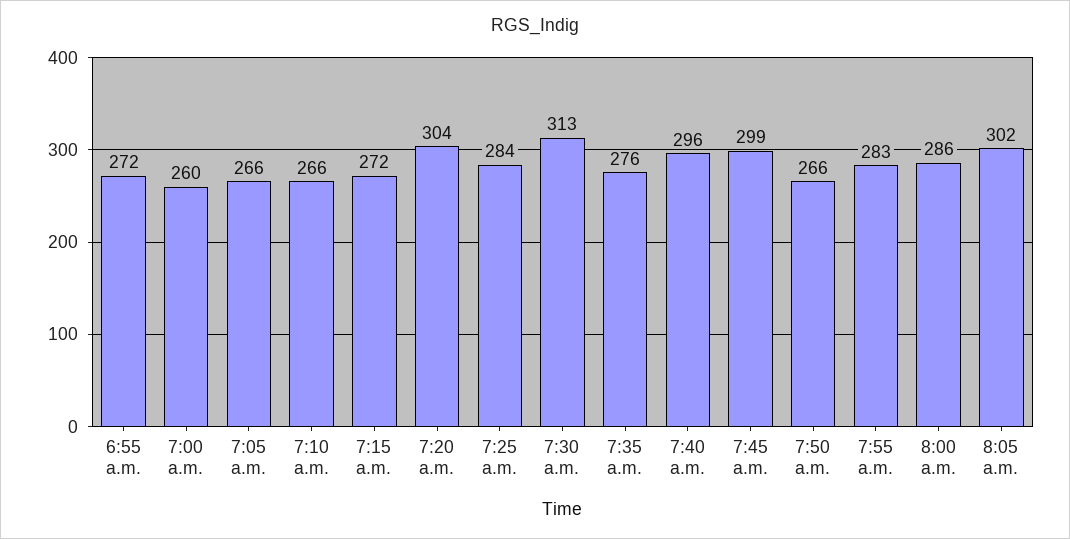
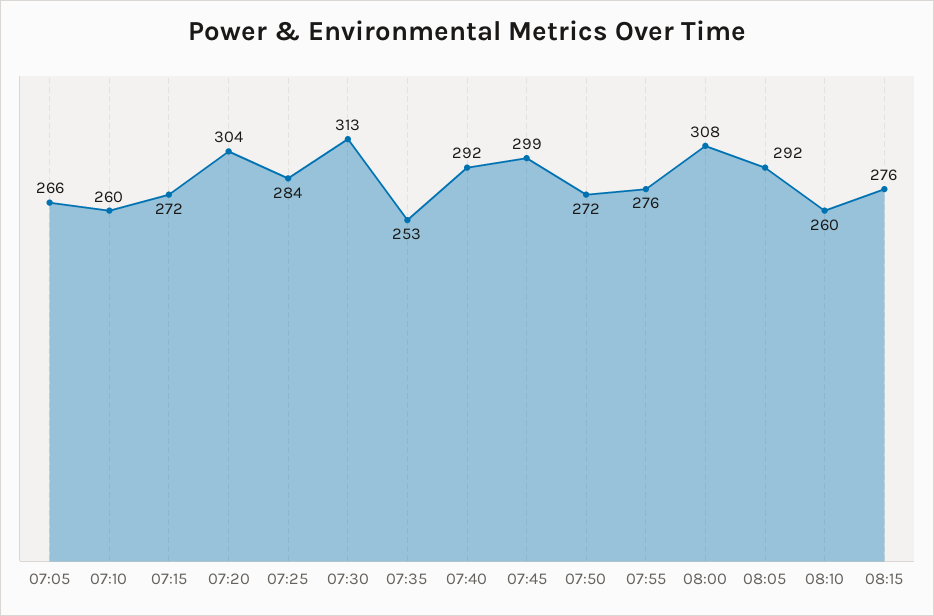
6:55 a.m.: 272 -> none
7:00 a.m.: 260 -> none
7:10 a.m.: 266 -> 260
7:35 a.m.: 276 -> 253
7:40 a.m.: 296 -> 292
7:50 a.m.: 266 -> 272
7:55 a.m.: 283 -> 276
8:00 a.m.: 286 -> 308
8:05 a.m.: 302 -> 292
08:10: none -> 260
08:15: none -> 276

